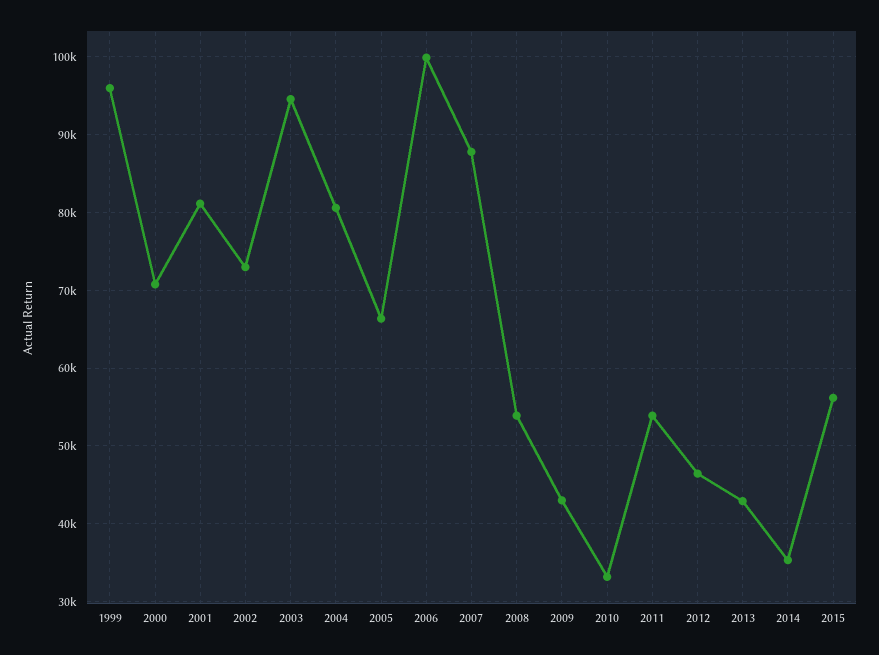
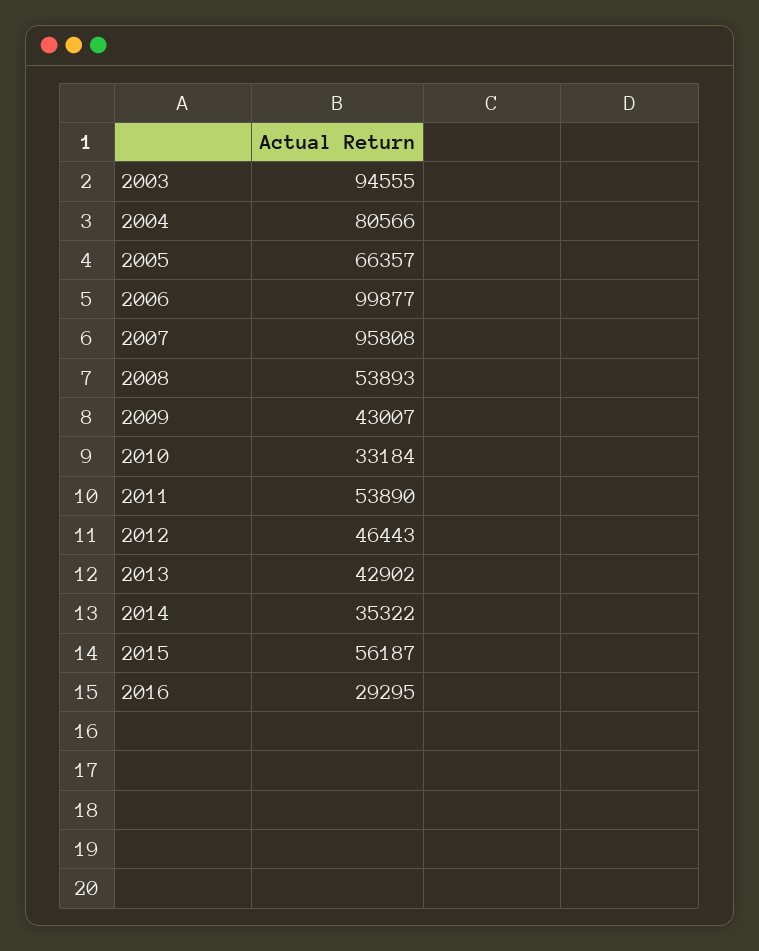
1999: 96000 -> none
2000: 71000 -> none
2001: 81000 -> none
2002: 73000 -> none
2007: 88000 -> 95808
2016: none -> 29295

